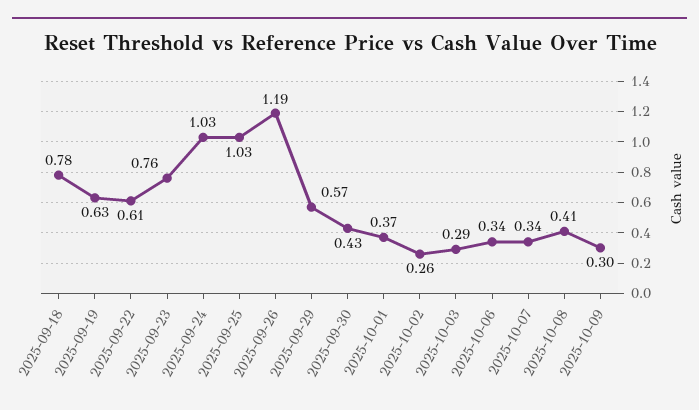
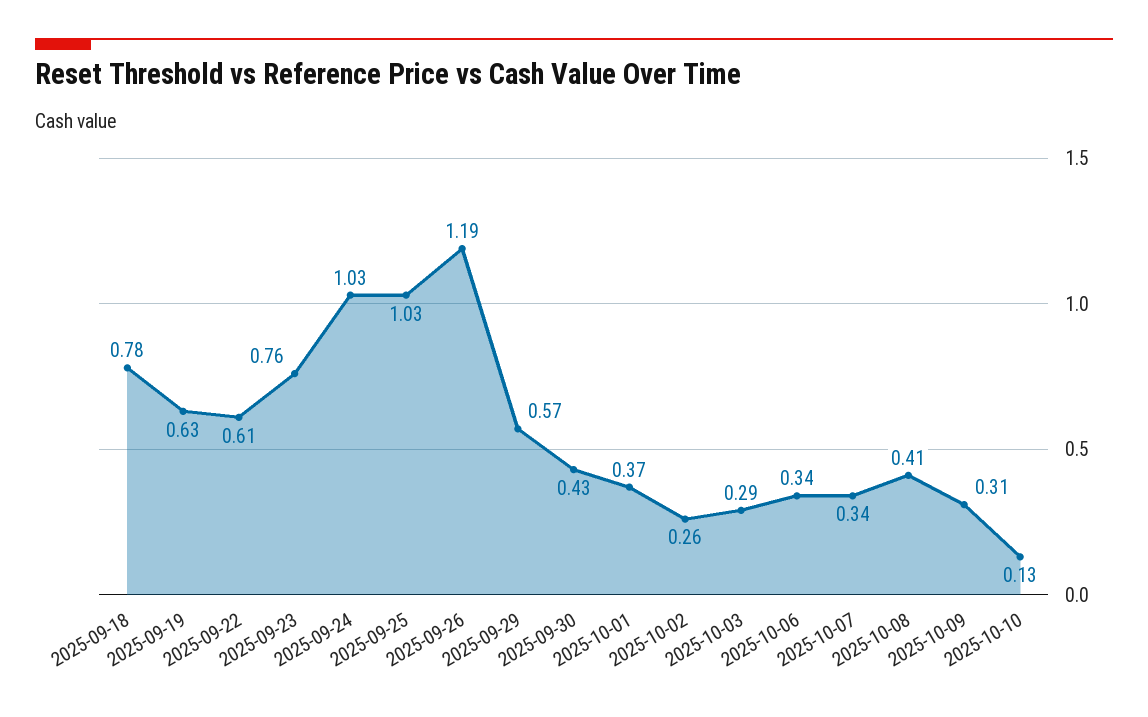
2025-10-09: 0.3 -> 0.31
2025-10-10: none -> 0.13

